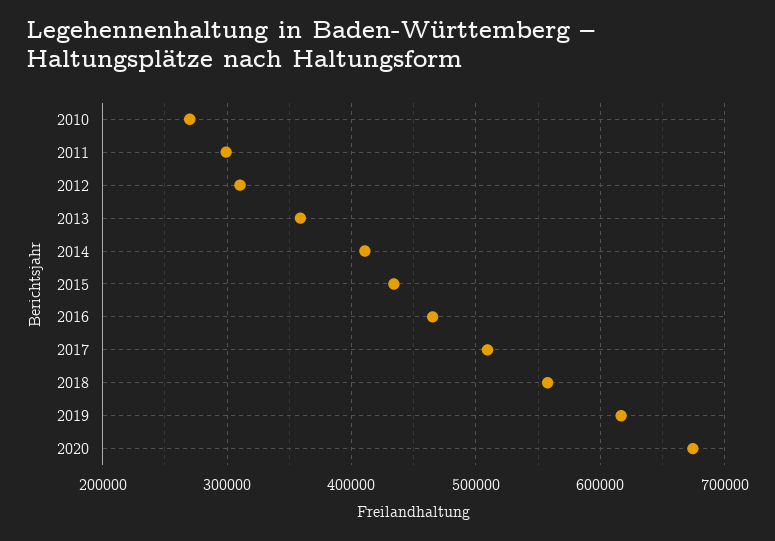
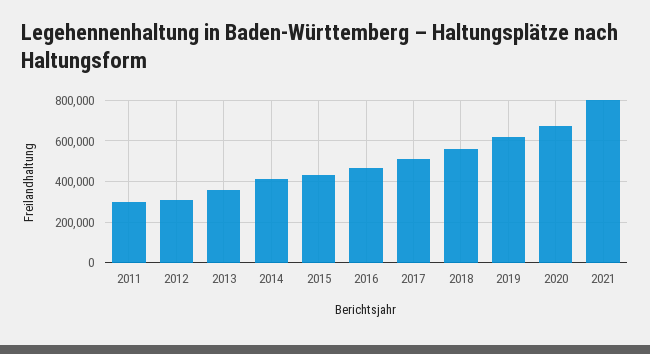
2010: 270000 -> none
2021: none -> 800000

